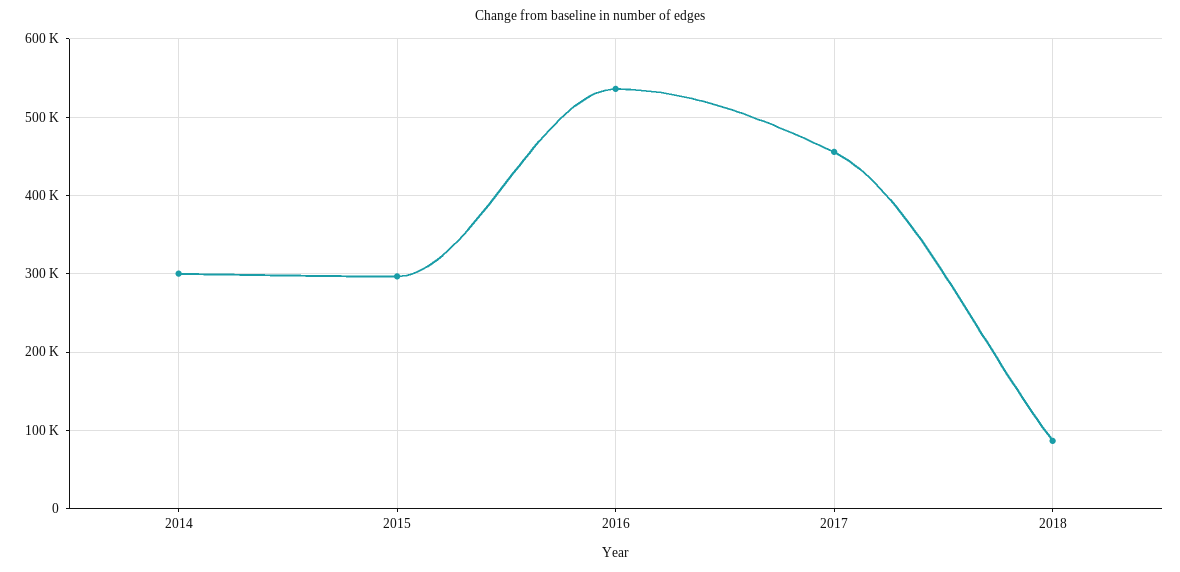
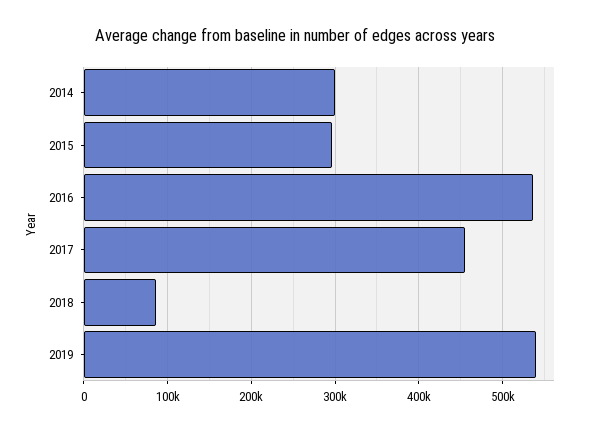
2019: none -> 540000

